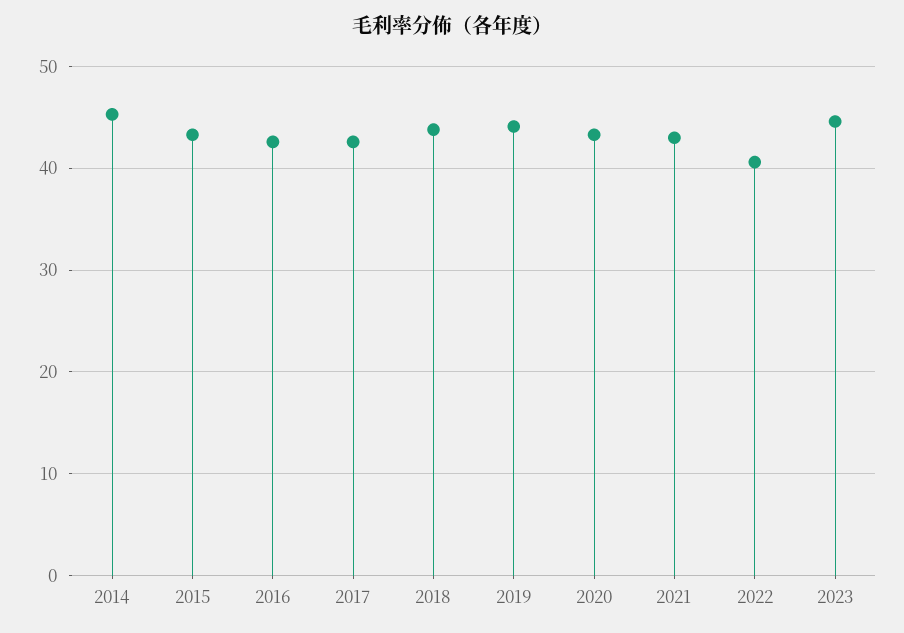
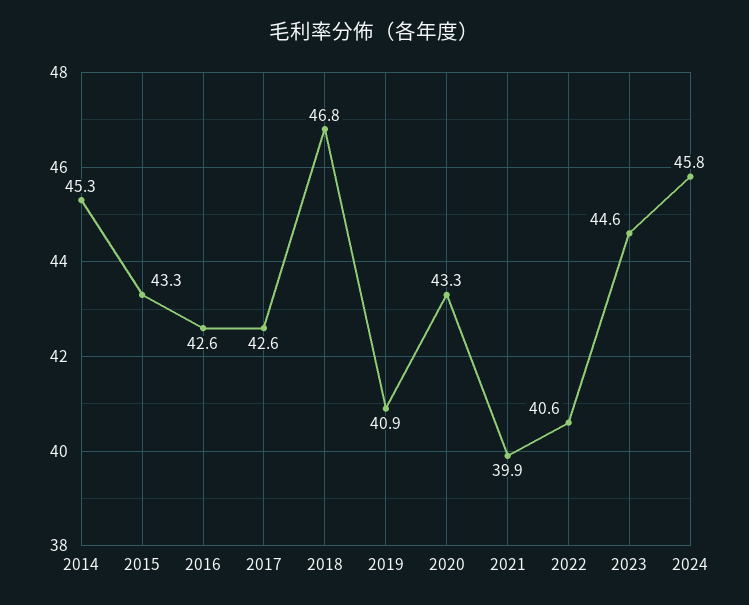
2018: 44 -> 46.8
2019: 44 -> 40.9
2021: 43 -> 39.9
2024: none -> 45.8

